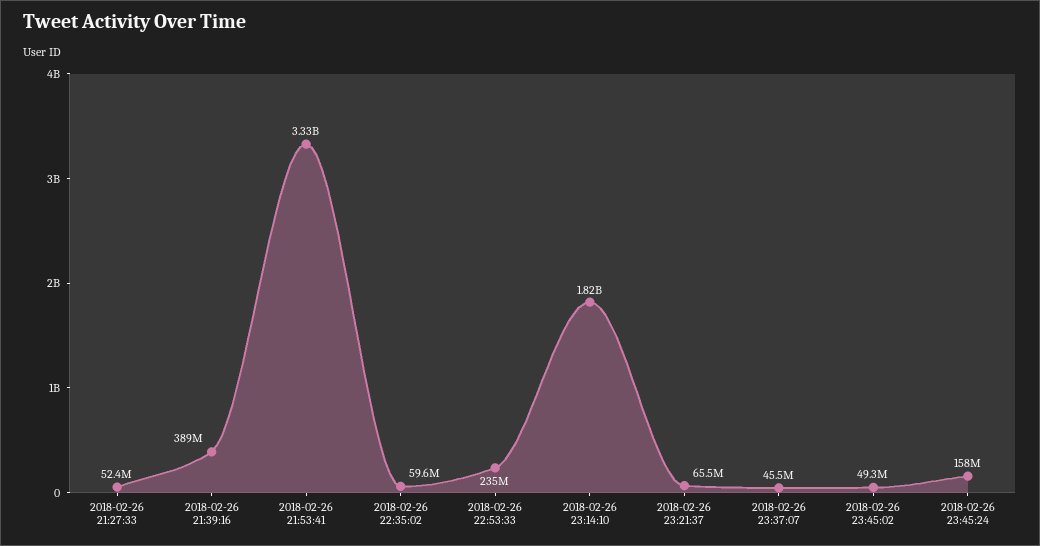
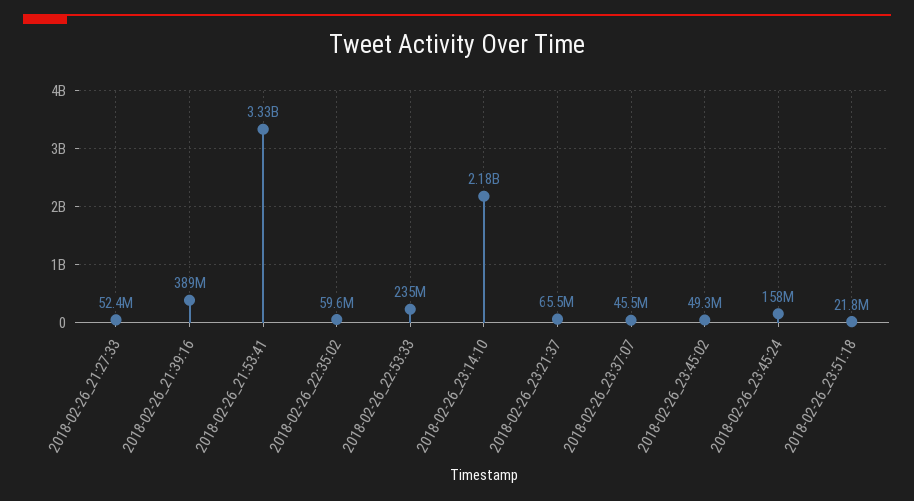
2018-02-26 23:14:10: 1820000000 -> 2180000000
2018-02-26_23:51:18: none -> 21800000

